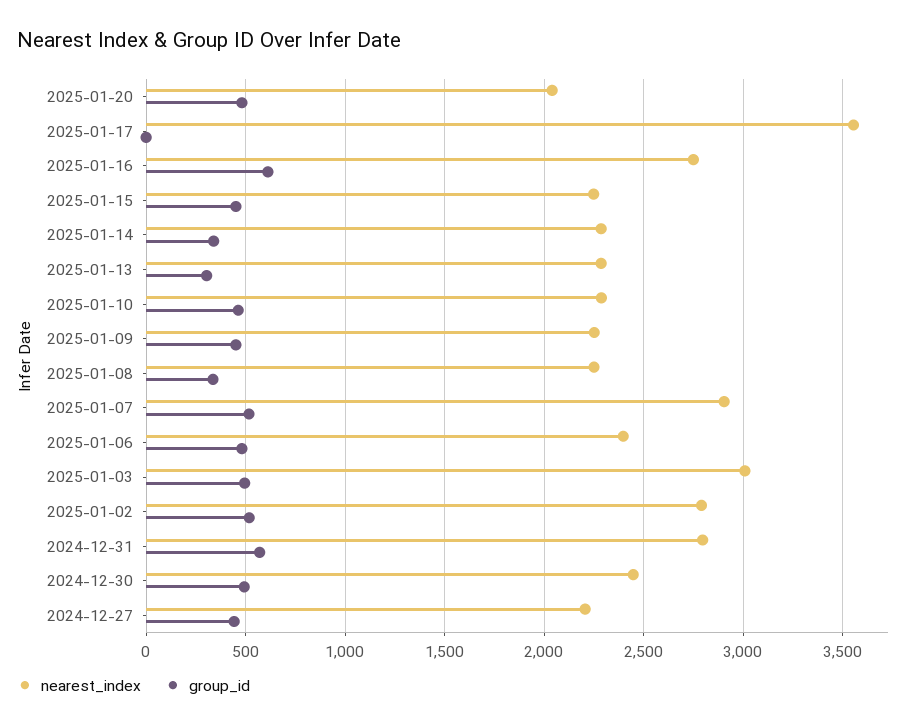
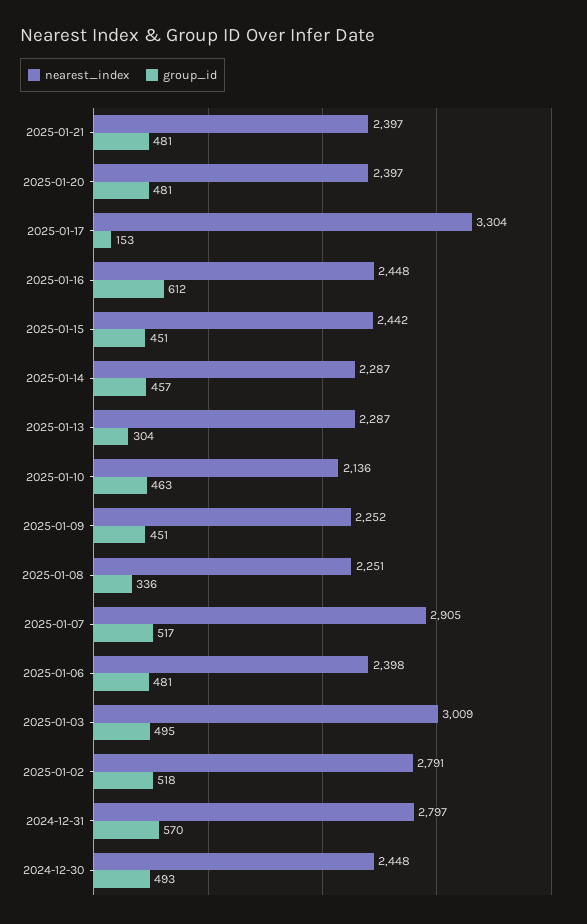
nearest_index, 2025-01-20: 2050 -> 2397
nearest_index, 2025-01-17: 3550 -> 3304
group_id, 2025-01-17: 0 -> 153
nearest_index, 2025-01-16: 2750 -> 2448
nearest_index, 2025-01-15: 2250 -> 2442
group_id, 2025-01-14: 350 -> 457
nearest_index, 2025-01-10: 2300 -> 2136
nearest_index, 2024-12-27: 2200 -> none
group_id, 2024-12-27: 450 -> none
nearest_index, 2025-01-21: none -> 2397
group_id, 2025-01-21: none -> 481

